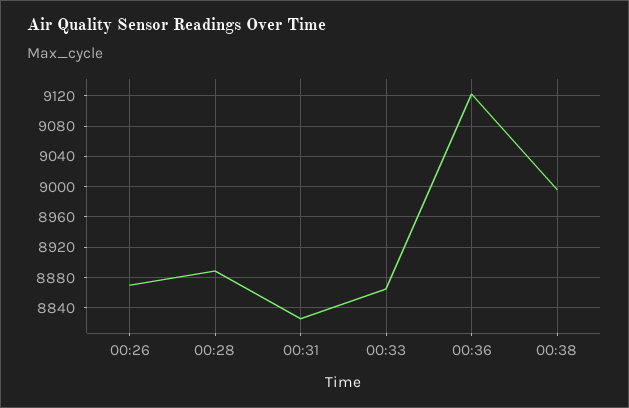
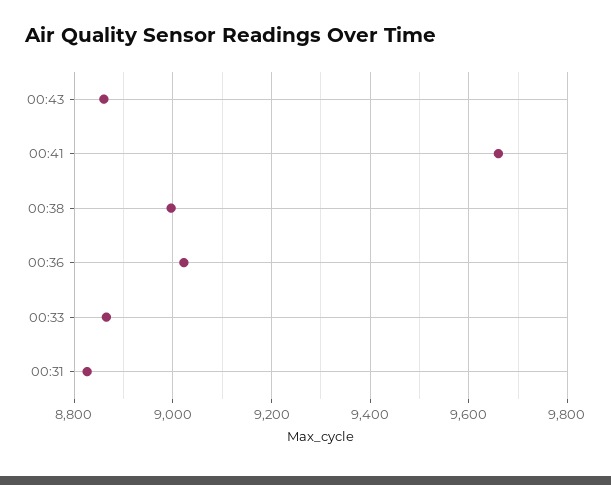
00:26: 8870 -> none
00:28: 8890 -> none
00:36: 9120 -> 9020
00:43: none -> 8860
00:41: none -> 9660

